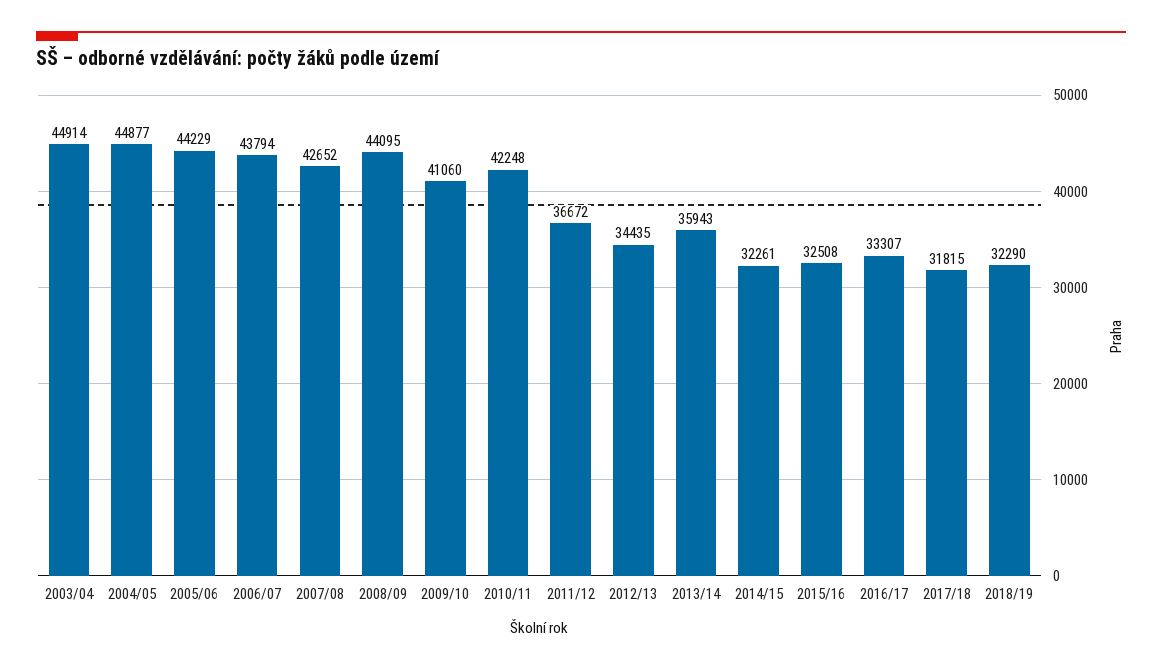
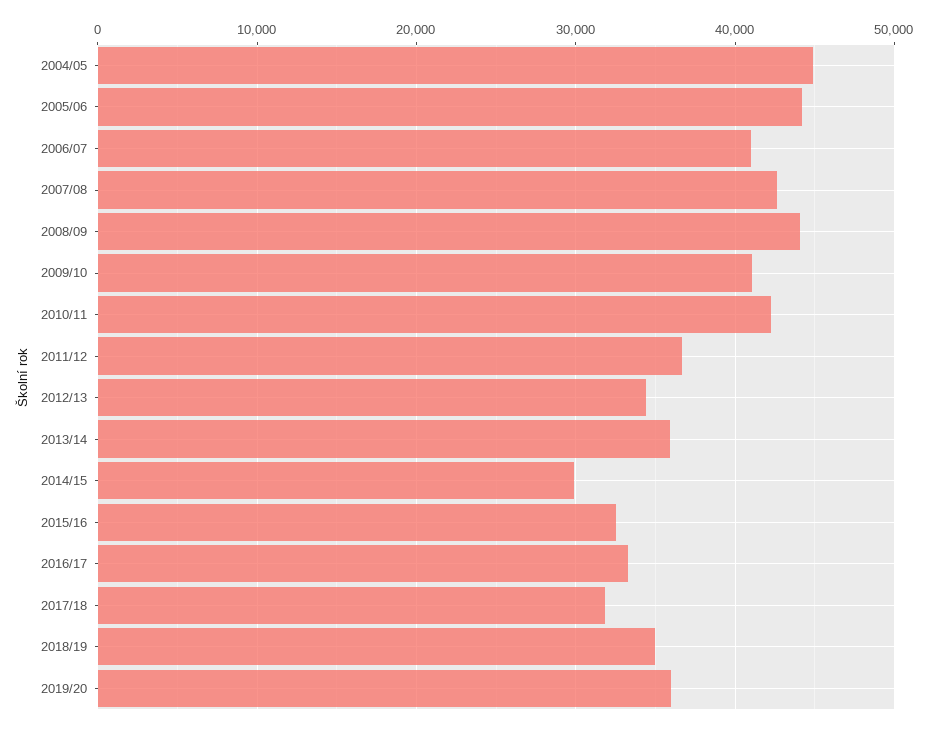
2003/04: 44914 -> none
2006/07: 43794 -> 41000
2014/15: 32261 -> 30000
2018/19: 32290 -> 35000
2019/20: none -> 36000

